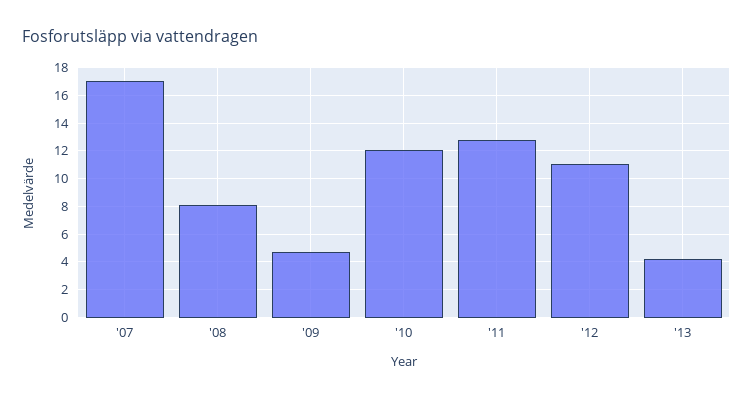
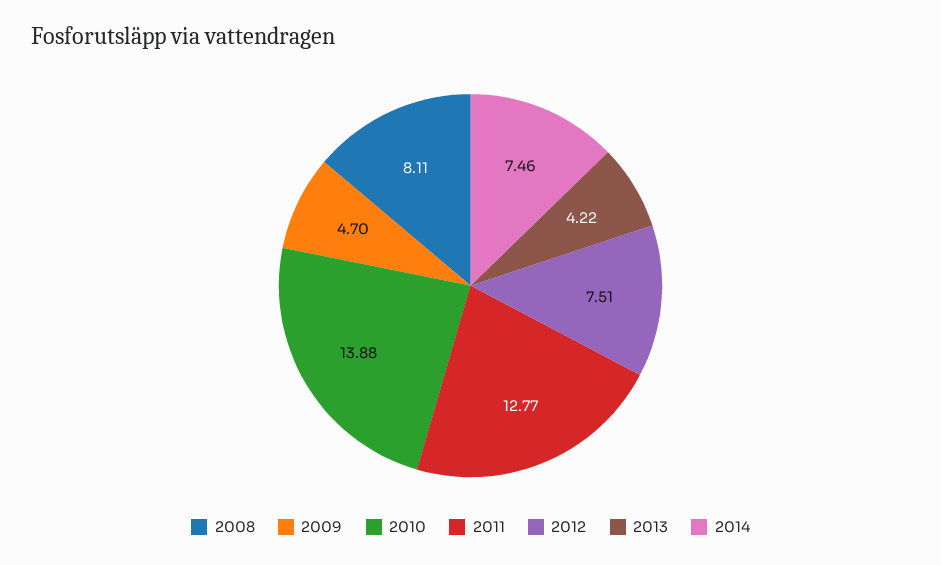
'07: 17 -> none
'10: 12 -> 13.88
'12: 11 -> 7.51
2014: none -> 7.46

